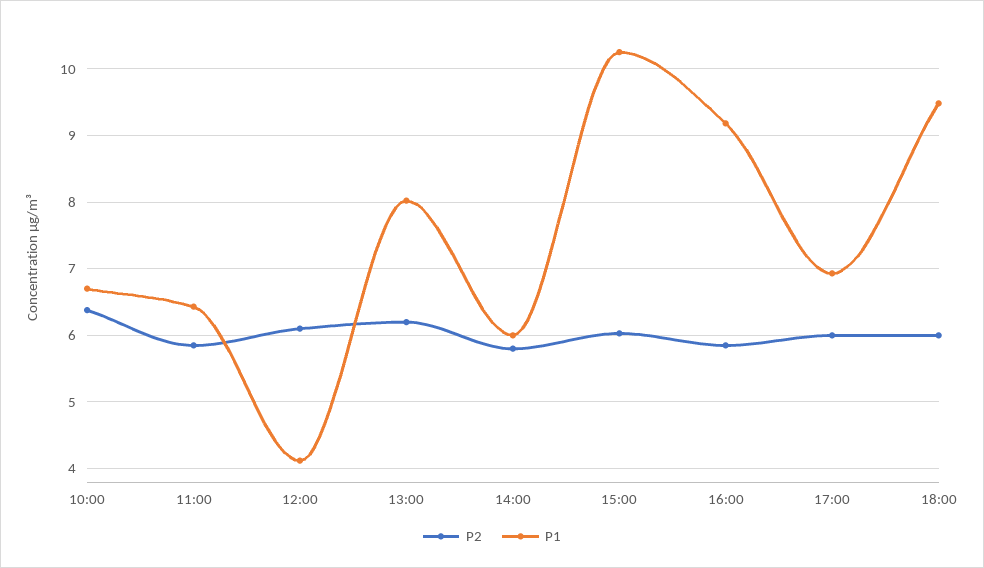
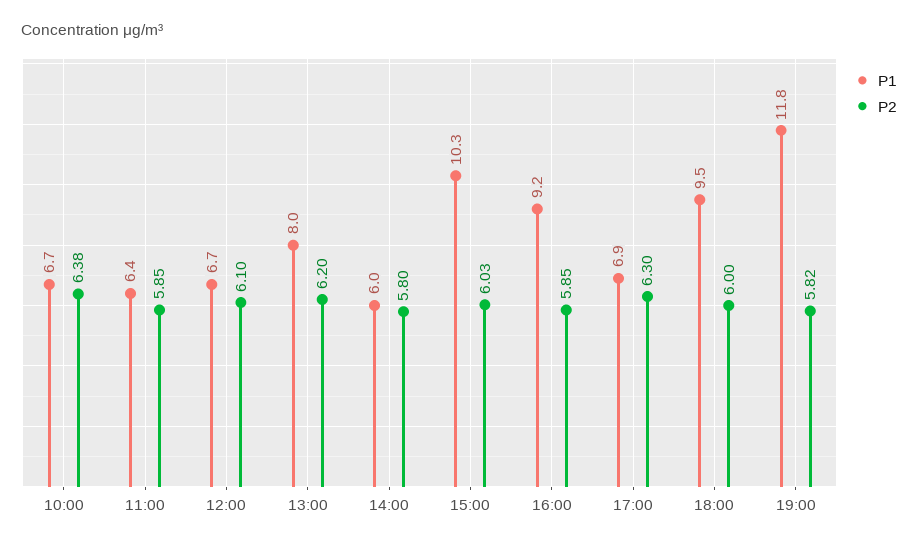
P1, 12:00: 4.1 -> 6.7
P2, 17:00: 6 -> 6.3
P1, 19:00: none -> 11.8
P2, 19:00: none -> 5.82

